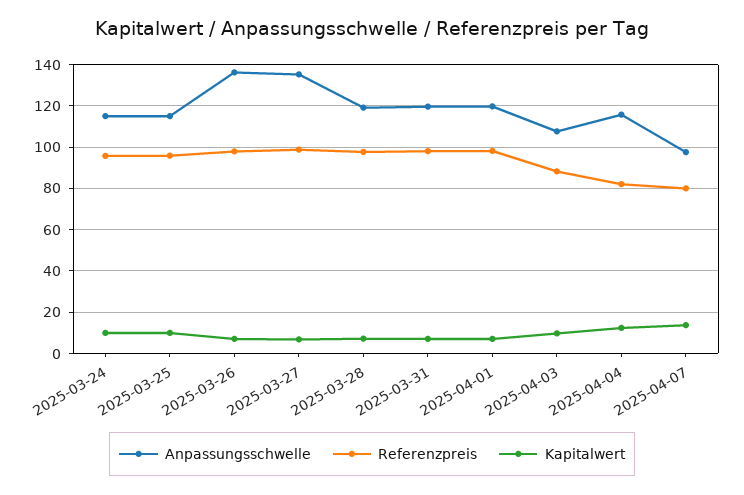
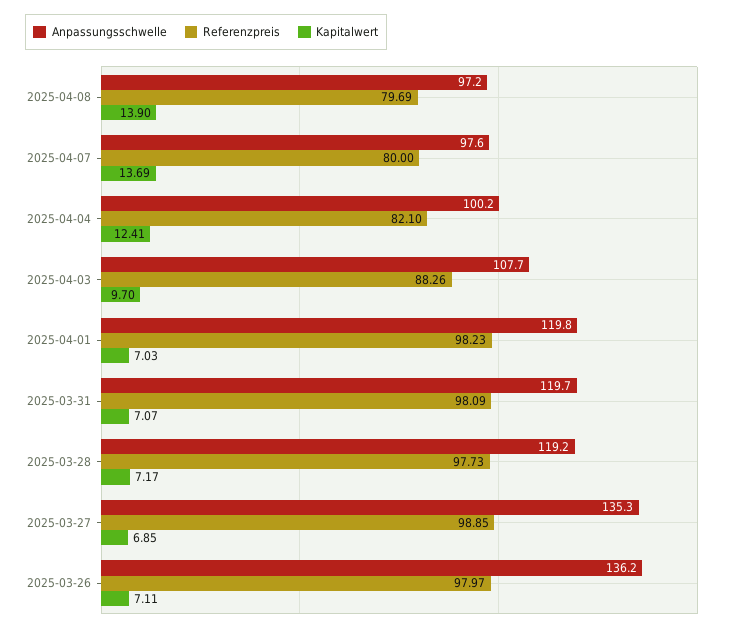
Anpassungsschwelle, 2025-03-24: 115 -> none
Referenzpreis, 2025-03-24: 95 -> none
Kapitalwert, 2025-03-24: 10 -> none
Anpassungsschwelle, 2025-03-25: 115 -> none
Referenzpreis, 2025-03-25: 95 -> none
Kapitalwert, 2025-03-25: 10 -> none
Anpassungsschwelle, 2025-04-04: 115 -> 100.2
Anpassungsschwelle, 2025-04-08: none -> 97.2
Referenzpreis, 2025-04-08: none -> 79.69
Kapitalwert, 2025-04-08: none -> 13.9

